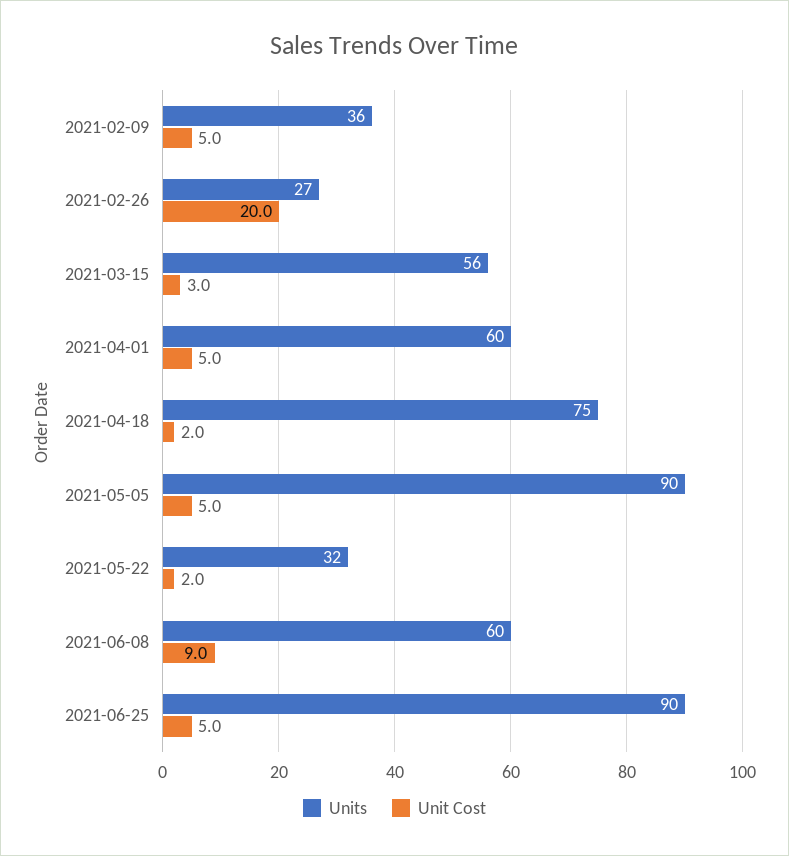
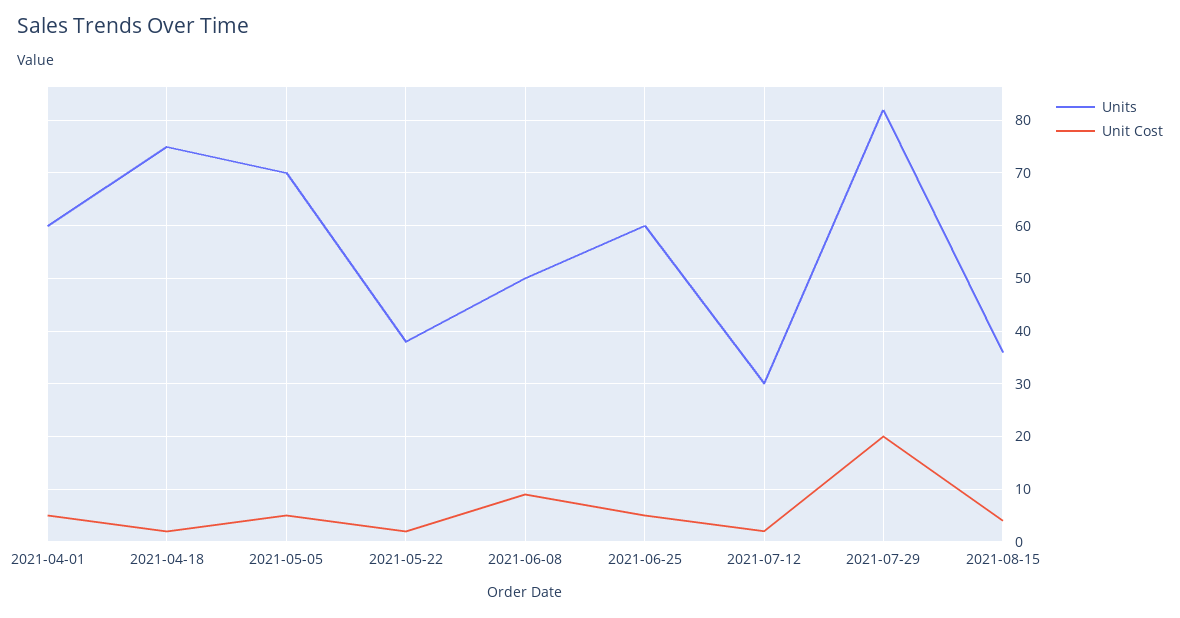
Units, 2021-02-09: 36 -> none
Unit Cost, 2021-02-09: 5 -> none
Units, 2021-02-26: 27 -> none
Unit Cost, 2021-02-26: 20 -> none
Units, 2021-03-15: 56 -> none
Unit Cost, 2021-03-15: 3 -> none
Units, 2021-05-05: 90 -> 70
Units, 2021-05-22: 32 -> 38
Units, 2021-06-08: 60 -> 50
Units, 2021-06-25: 90 -> 60
Units, 2021-07-12: none -> 30
Unit Cost, 2021-07-12: none -> 2
Units, 2021-07-29: none -> 82
Unit Cost, 2021-07-29: none -> 20
Units, 2021-08-15: none -> 36
Unit Cost, 2021-08-15: none -> 4

